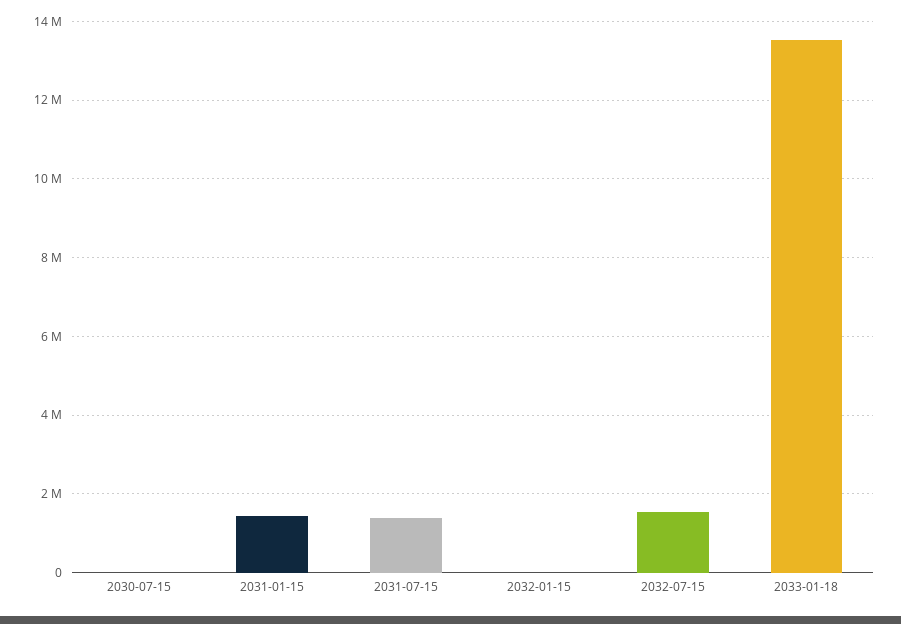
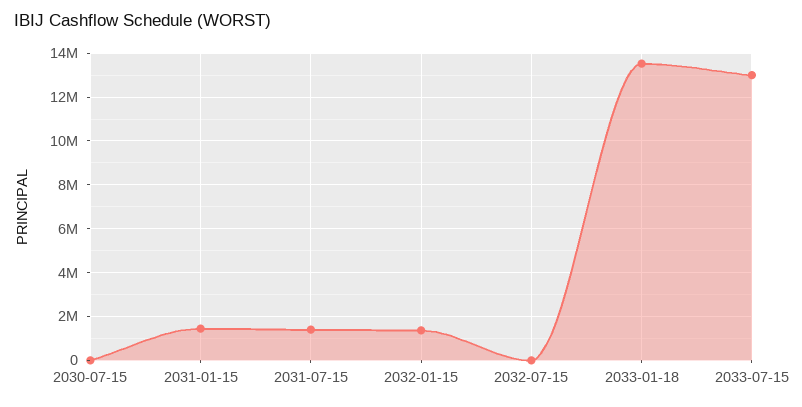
2032-01-15: 0 -> 1500000
2032-07-15: 1600000 -> 0
2033-07-15: none -> 13000000

